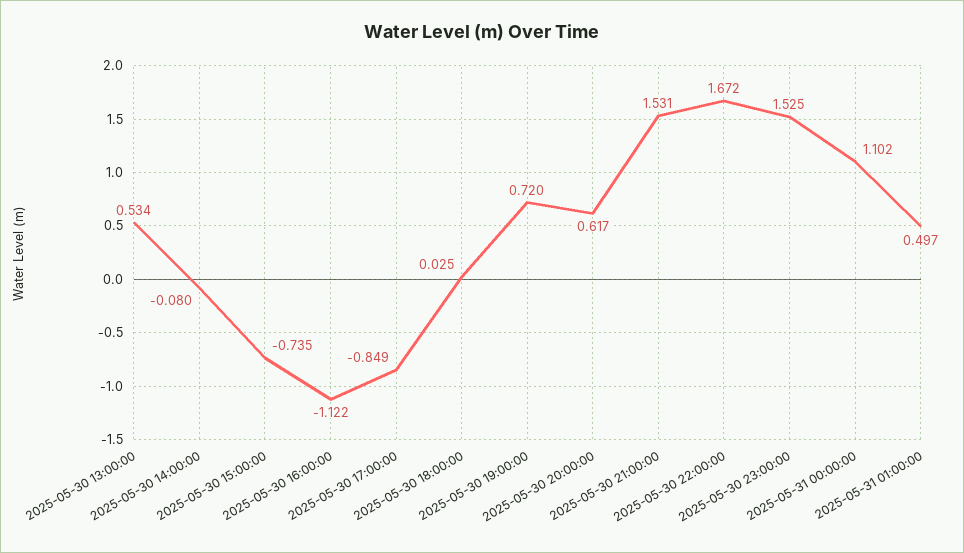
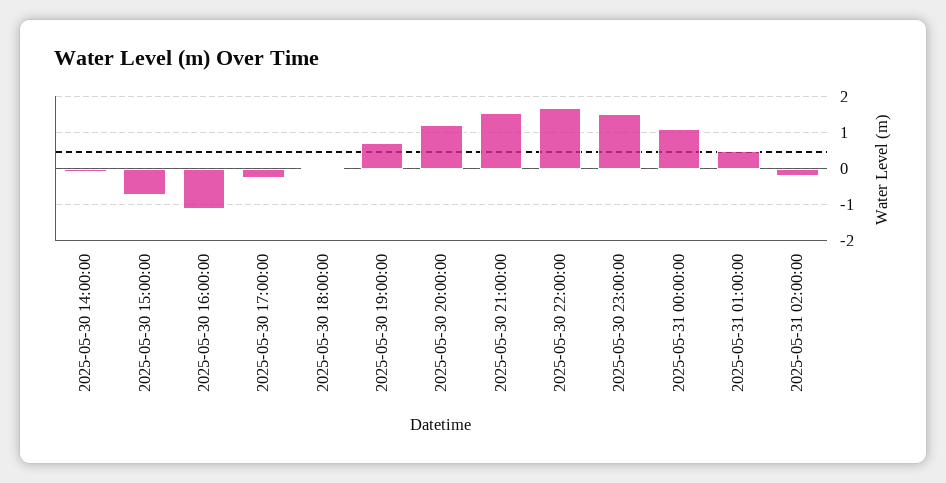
2025-05-30 13:00:00: 0.534 -> none
2025-05-30 17:00:00: -0.849 -> -0.2
2025-05-30 20:00:00: 0.617 -> 1.2
2025-05-31 02:00:00: none -> -0.2

